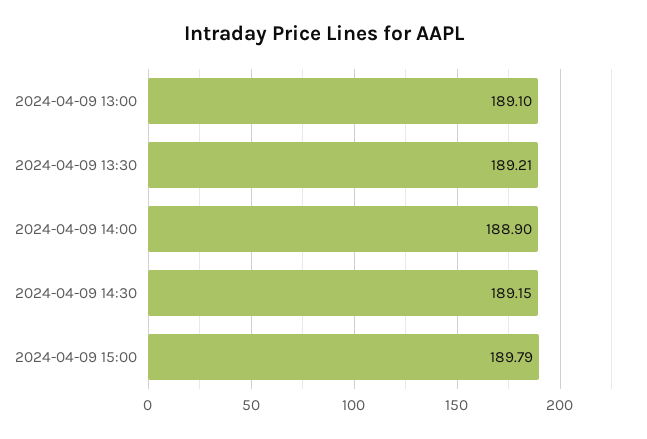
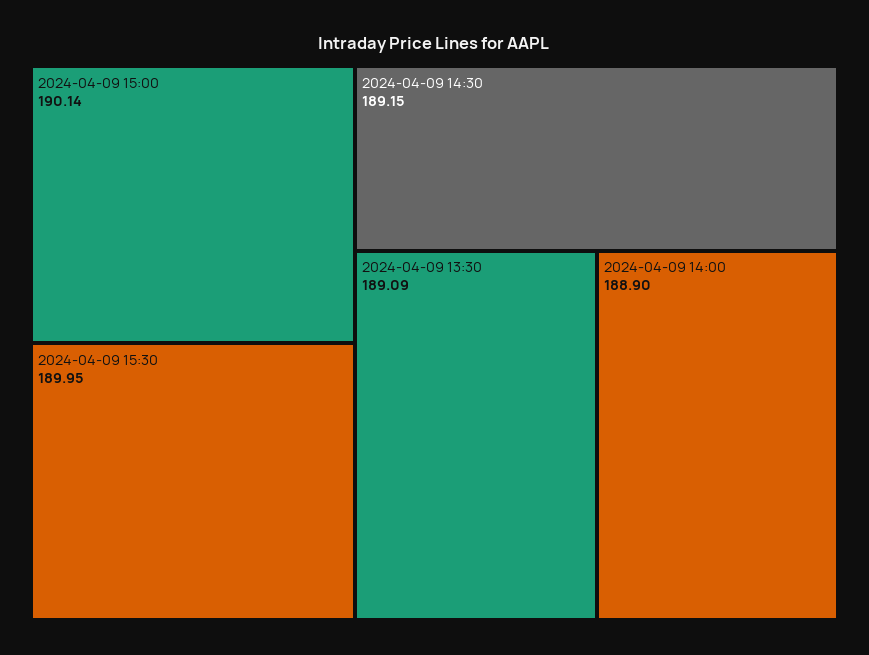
2024-04-09 13:00: 189.1 -> none
2024-04-09 13:30: 189.21 -> 189.09
2024-04-09 15:00: 189.79 -> 190.14
2024-04-09 15:30: none -> 189.95

